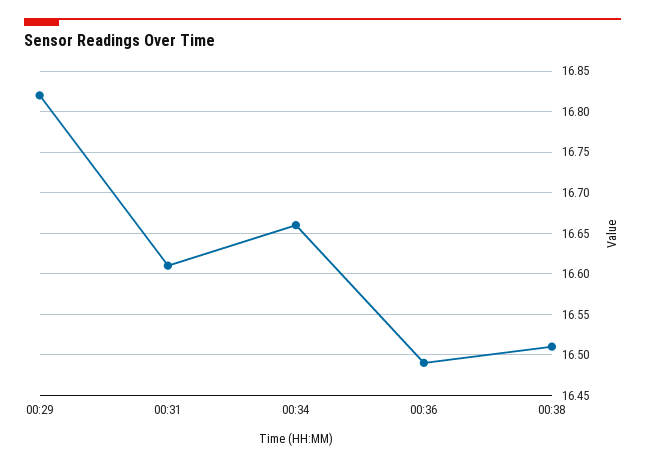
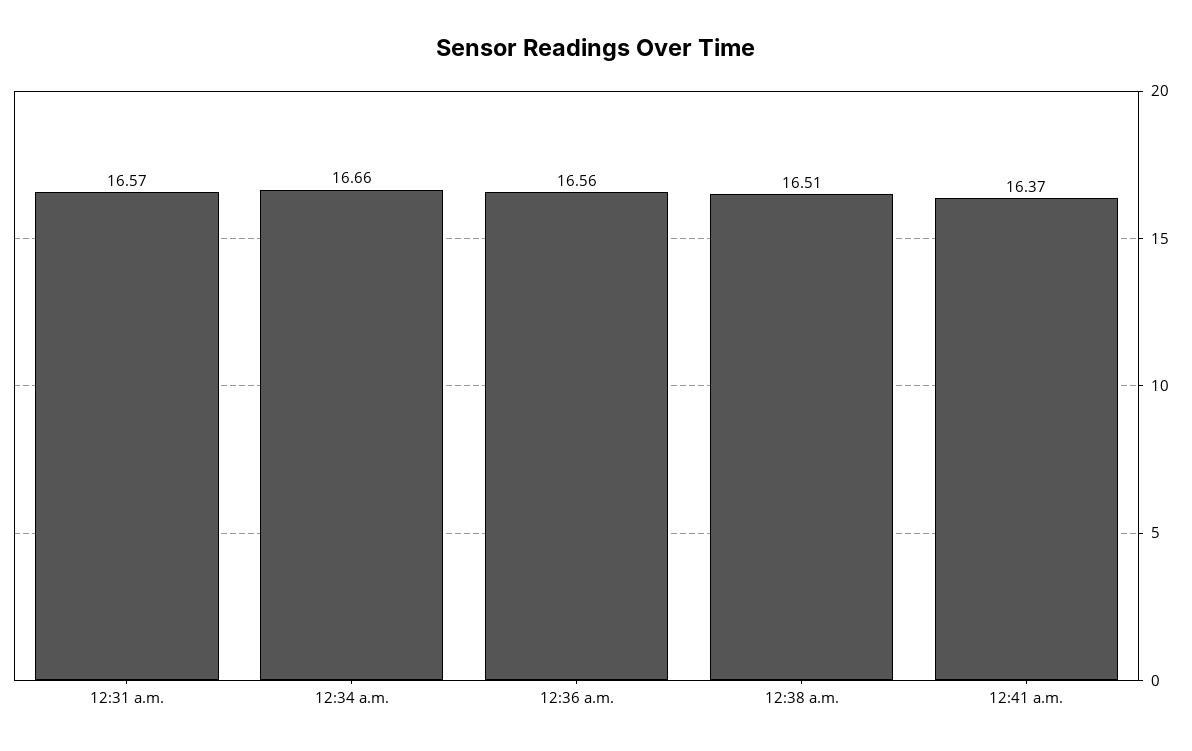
00:29: 16.82 -> none
00:31: 16.61 -> 16.57
00:36: 16.49 -> 16.56
12:41 a.m.: none -> 16.37

